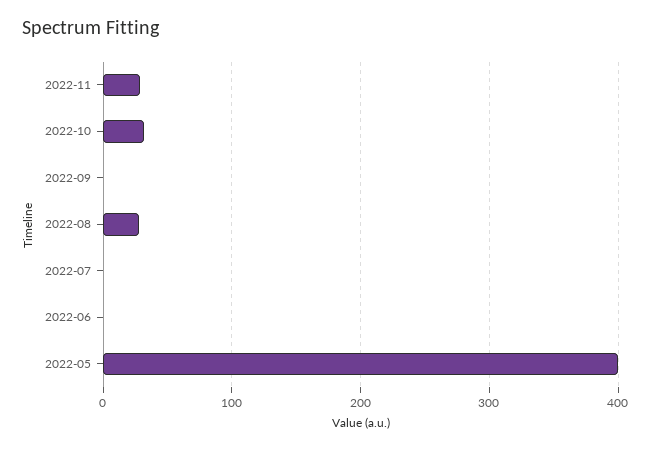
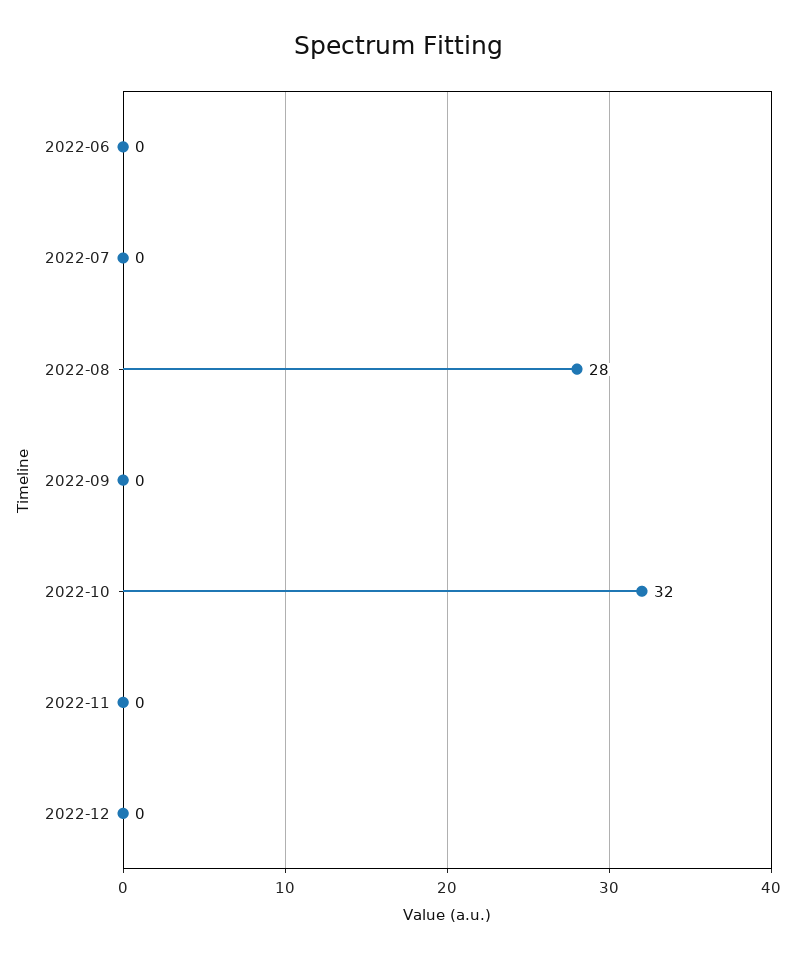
2022-11: 30 -> 0
2022-05: 400 -> none
2022-12: none -> 0

